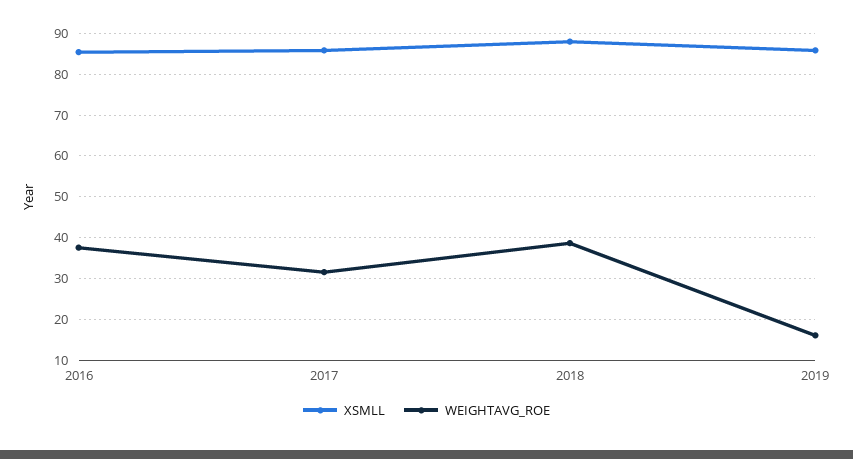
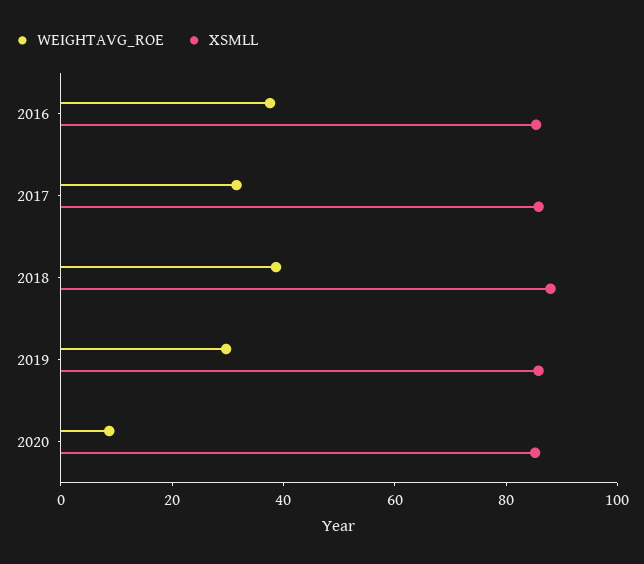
WEIGHTAVG_ROE, 2019: 16 -> 30
WEIGHTAVG_ROE, 2020: none -> 10
XSMLL, 2020: none -> 85

